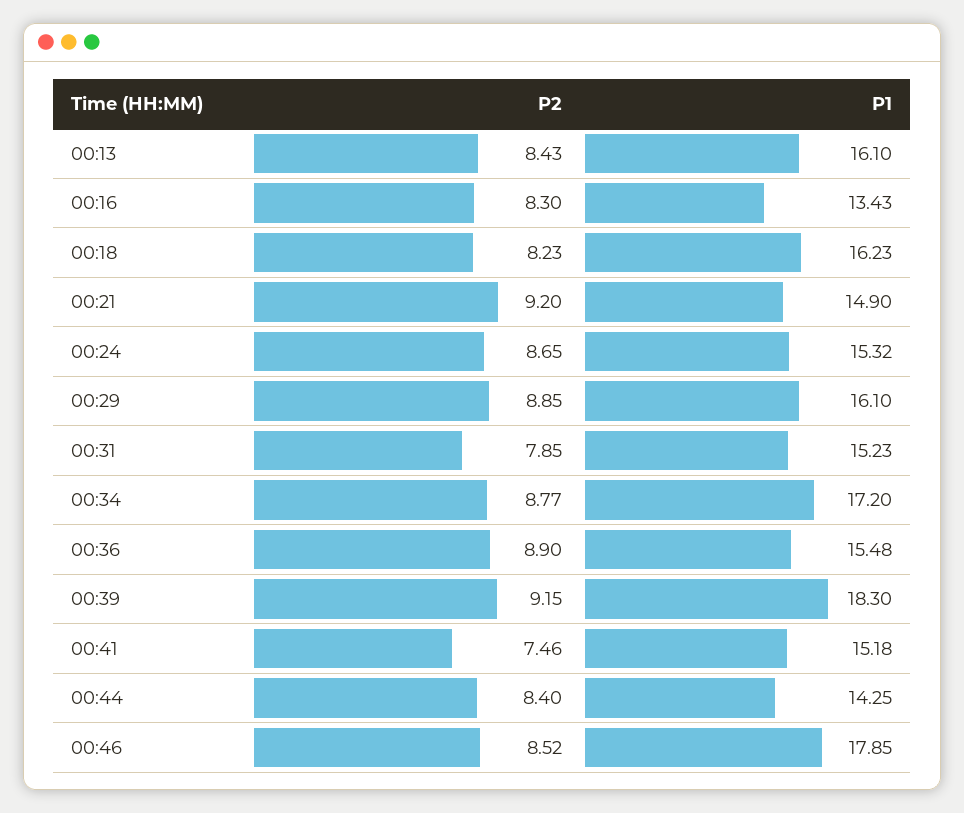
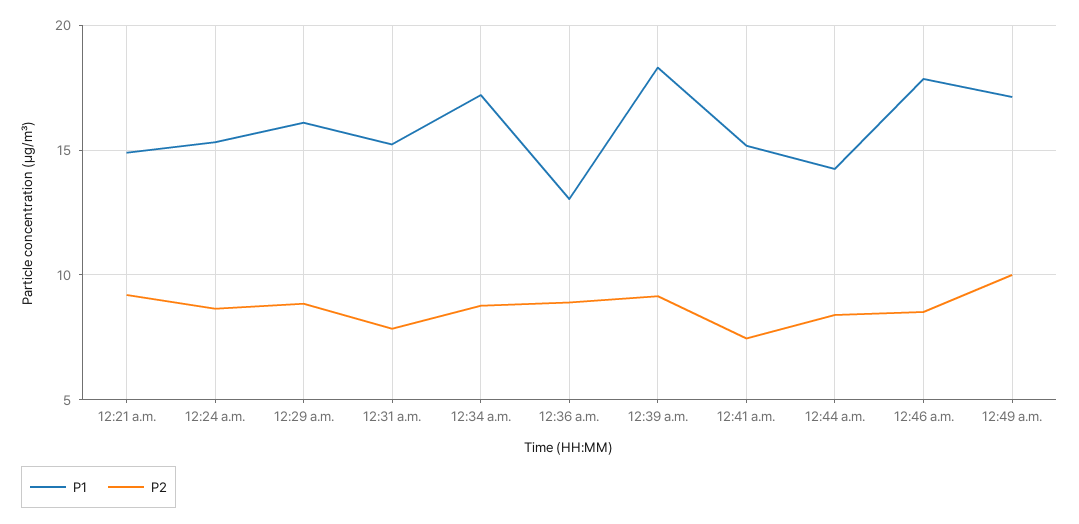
P2, 00:13: 8.43 -> none
P1, 00:13: 16.1 -> none
P2, 00:16: 8.3 -> none
P1, 00:16: 13.43 -> none
P2, 00:18: 8.23 -> none
P1, 00:18: 16.23 -> none
P1, 00:36: 15.48 -> 13
P1, 12:49 a.m.: none -> 17
P2, 12:49 a.m.: none -> 10

